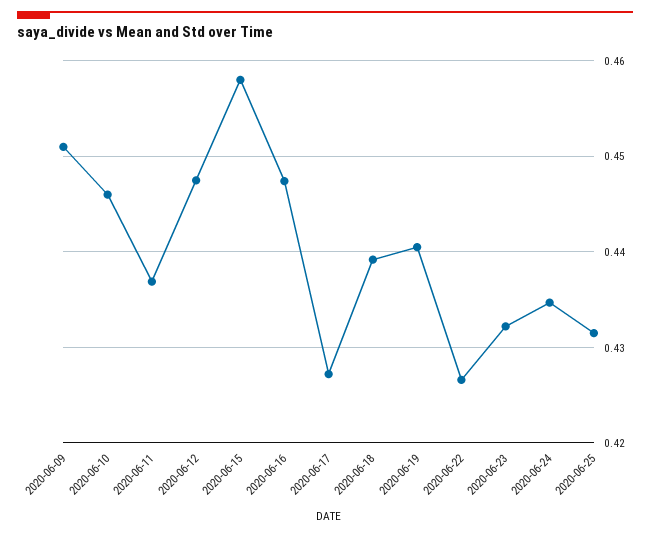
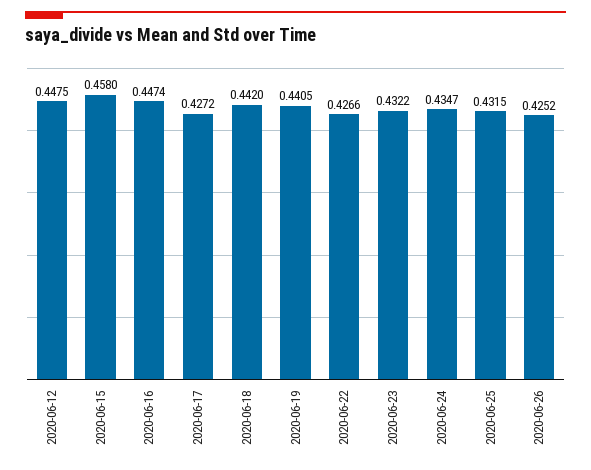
2020-06-09: 0.451 -> none
2020-06-10: 0.446 -> none
2020-06-11: 0.437 -> none
2020-06-18: 0.439 -> 0.442
2020-06-26: none -> 0.4252

